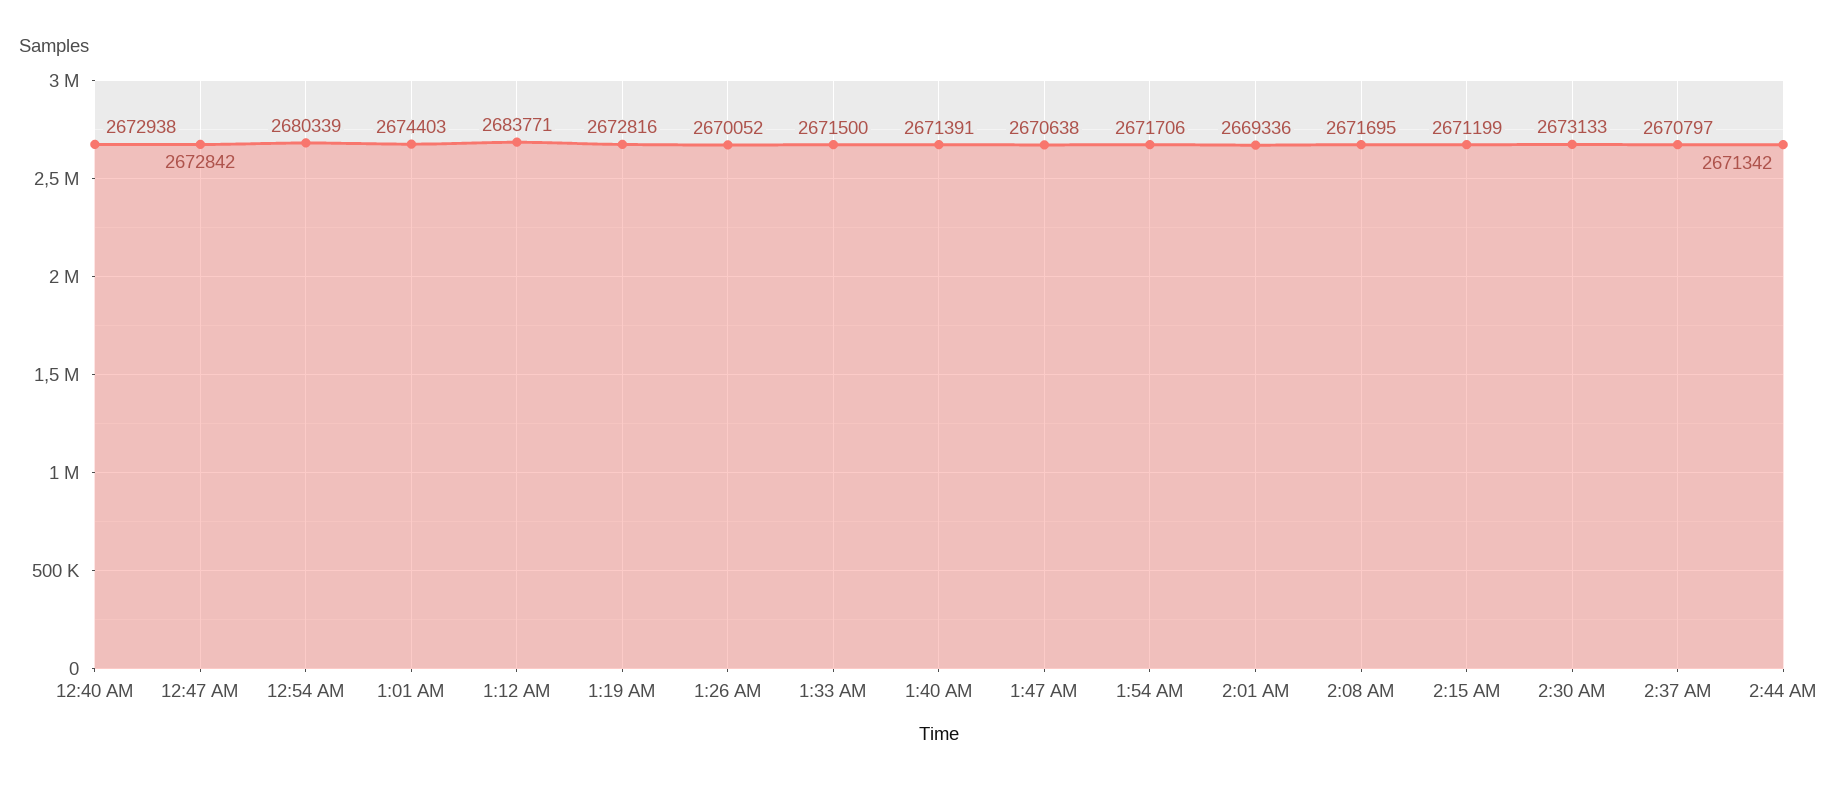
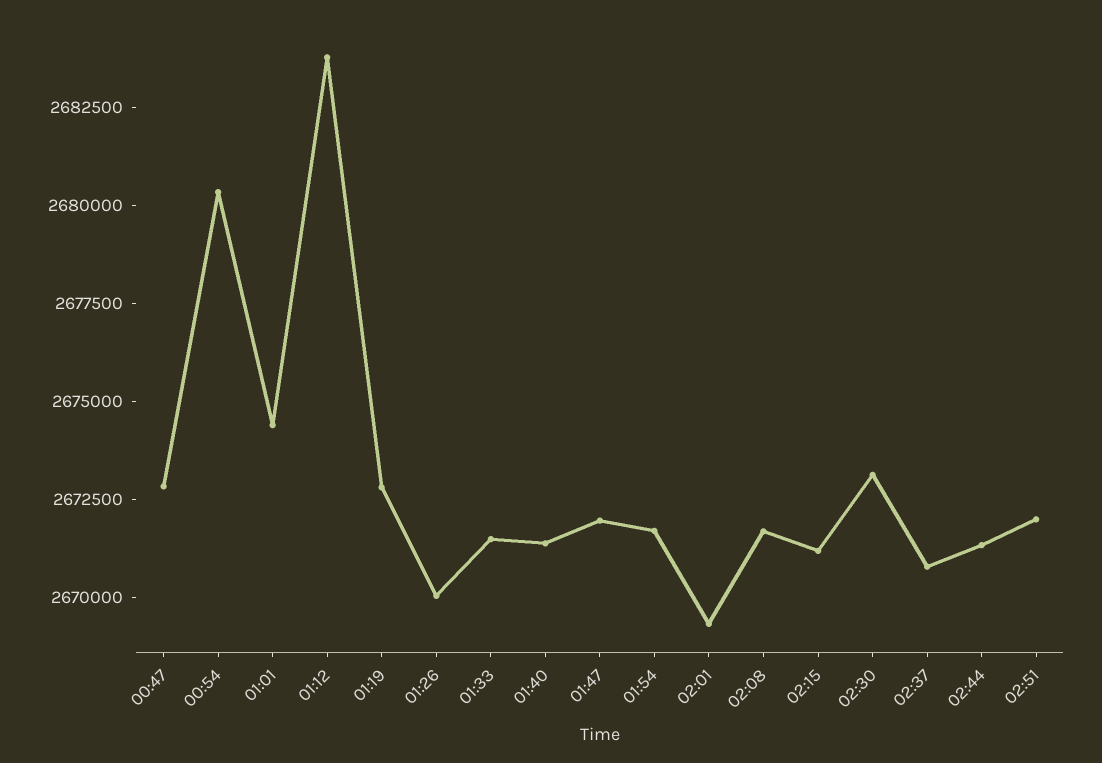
12:40 AM: 2672938 -> none
1:47 AM: 2670638 -> 2672000
02:51: none -> 2672000

